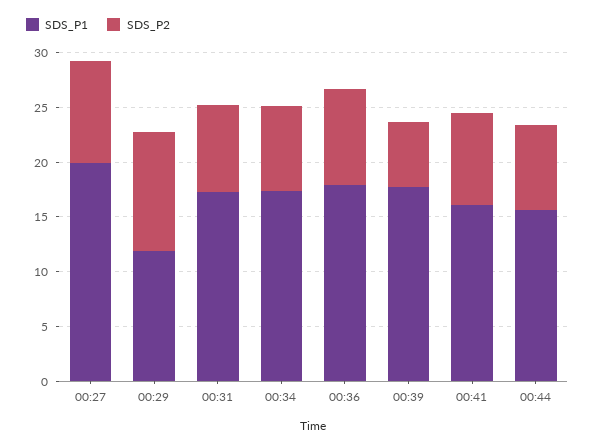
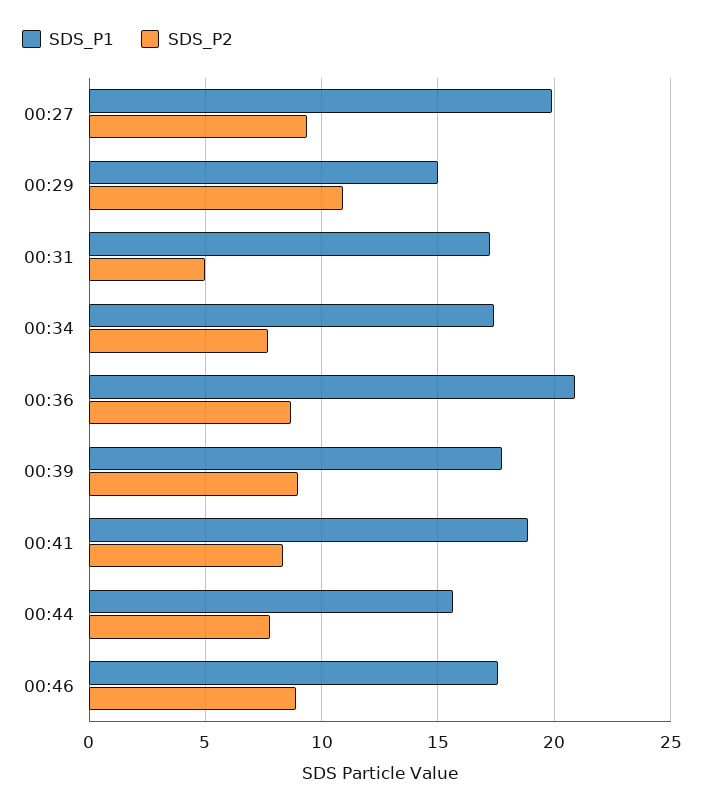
SDS_P1, 00:29: 12 -> 15
SDS_P2, 00:31: 8 -> 5
SDS_P1, 00:36: 18 -> 21
SDS_P2, 00:39: 6 -> 9
SDS_P1, 00:41: 16 -> 19
SDS_P1, 00:46: none -> 17.5
SDS_P2, 00:46: none -> 9

